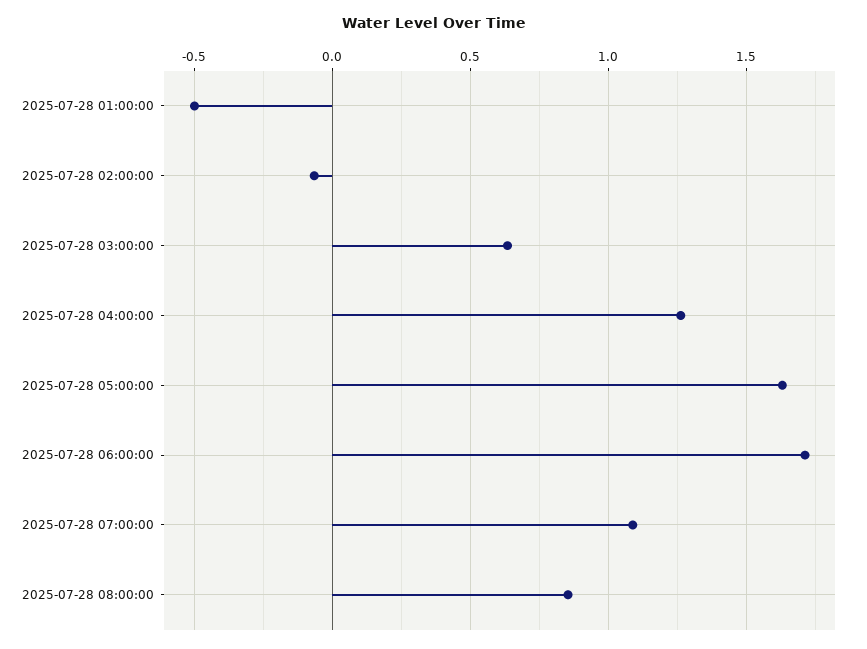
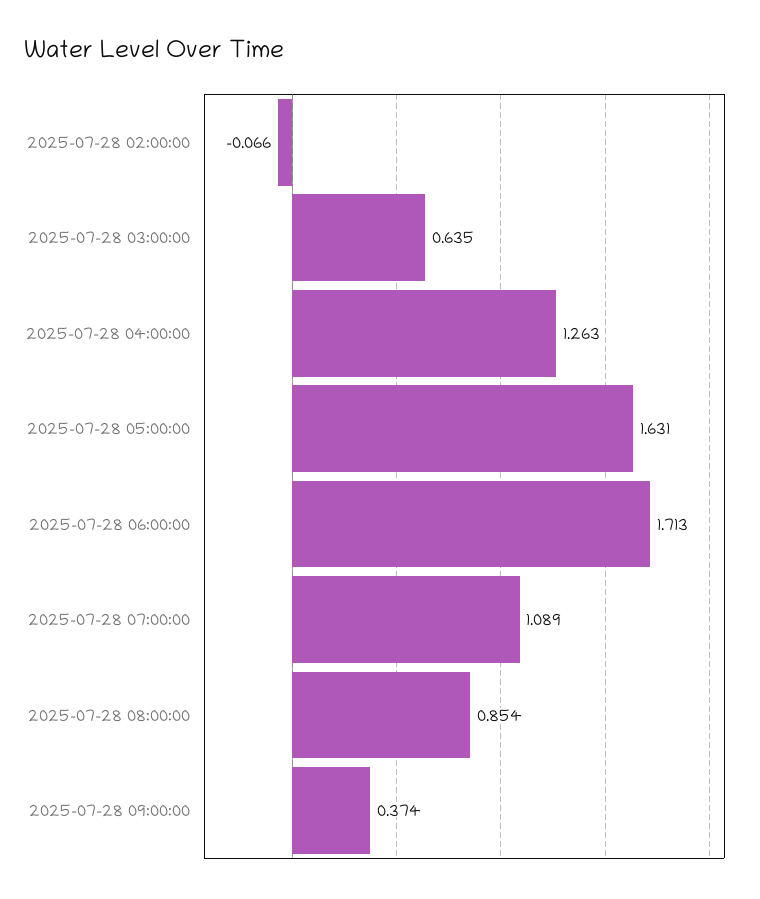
2025-07-28 01:00:00: -0.5 -> none
2025-07-28 09:00:00: none -> 0.374

